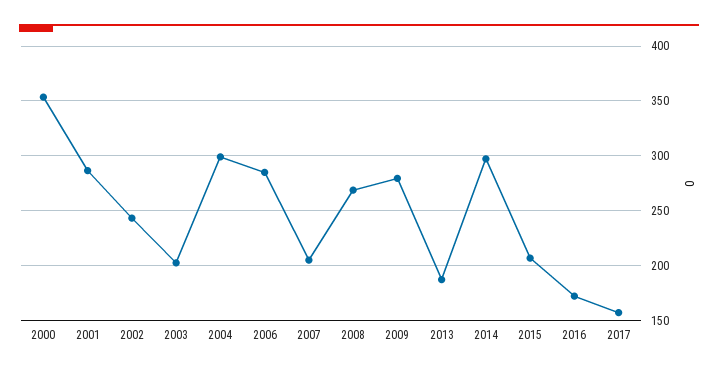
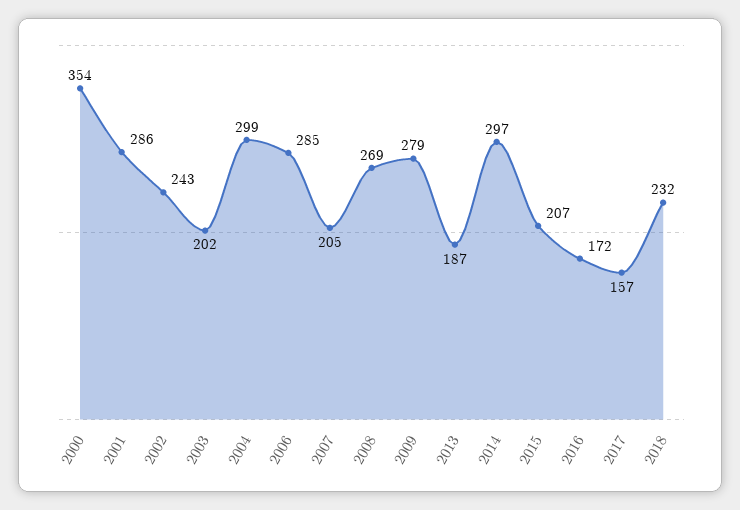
2018: none -> 232

